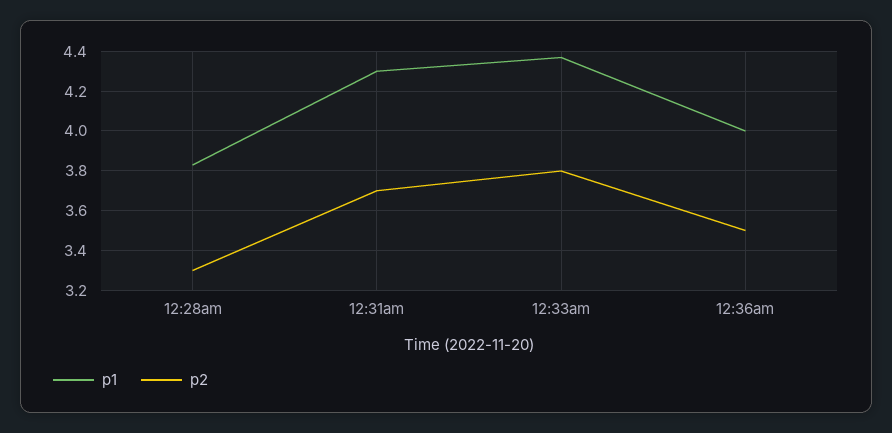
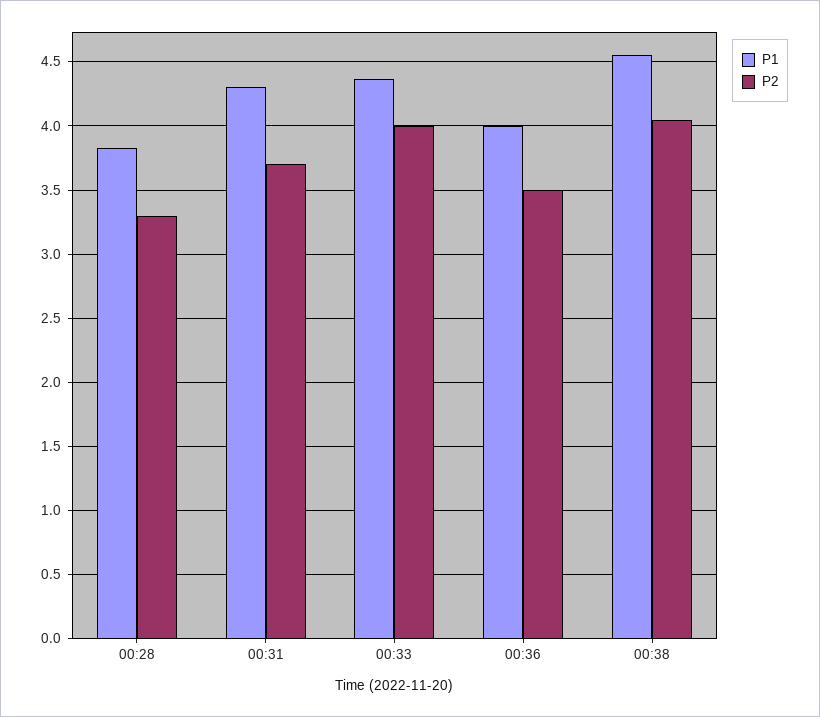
p2, 12:33am: 3.8 -> 4
p1, 00:38: none -> 4.55
p2, 00:38: none -> 4.05

